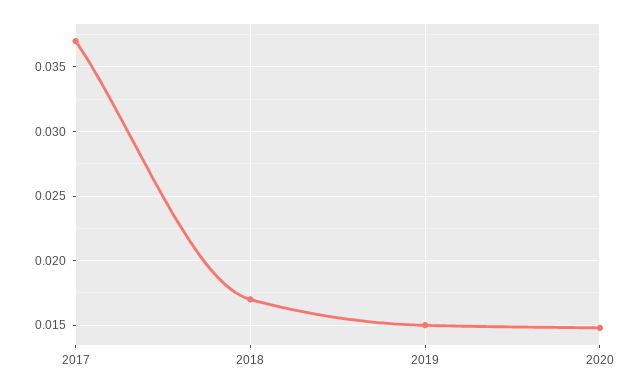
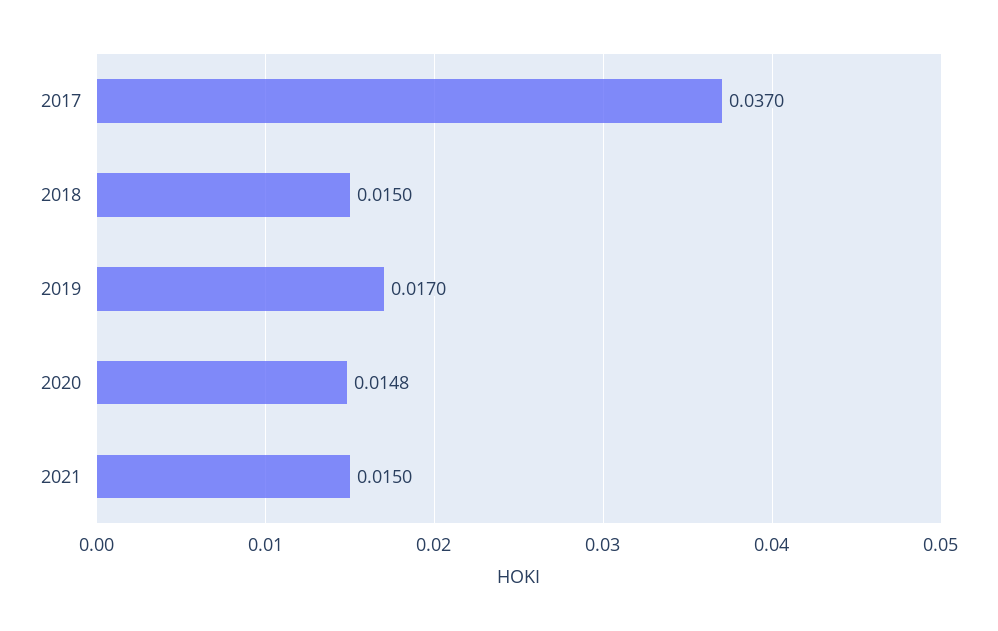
2018: 0.017 -> 0.015
2019: 0.015 -> 0.017
2021: none -> 0.015

